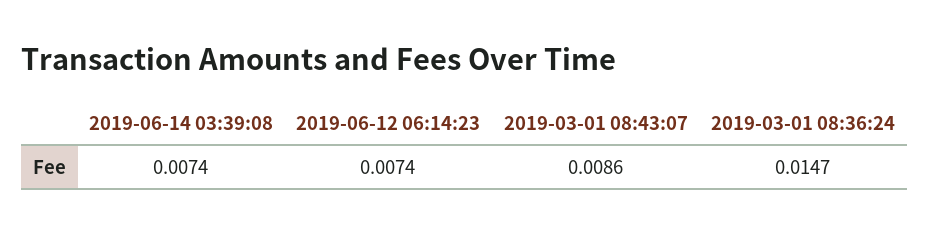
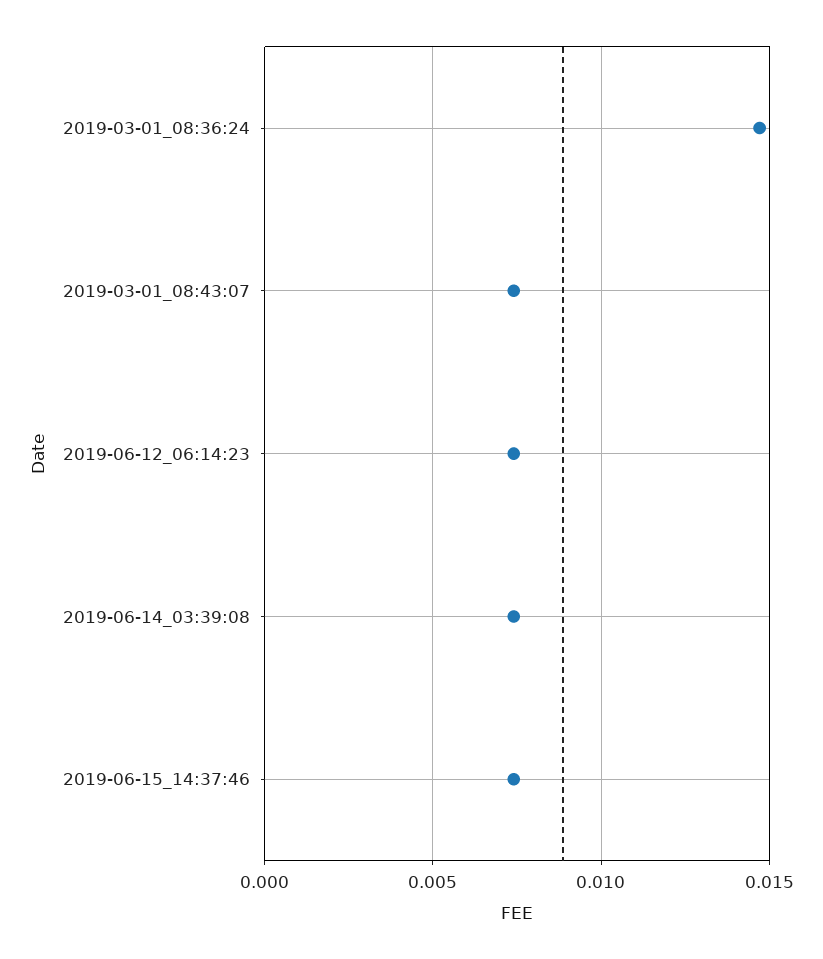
2019-03-01 08:43:07: 0.0086 -> 0.0075
2019-06-15_14:37:46: none -> 0.0075

